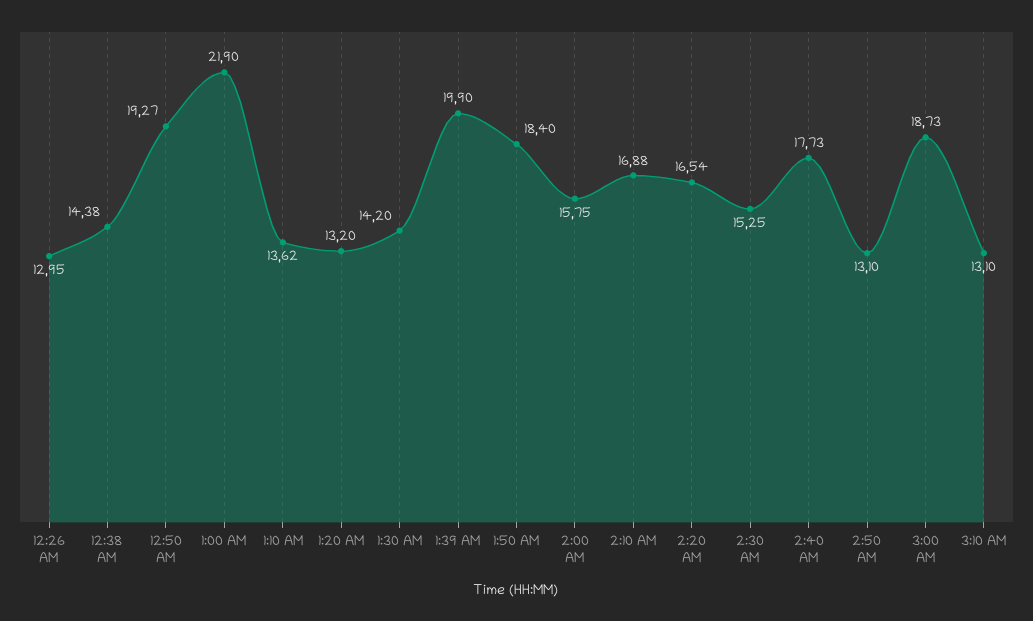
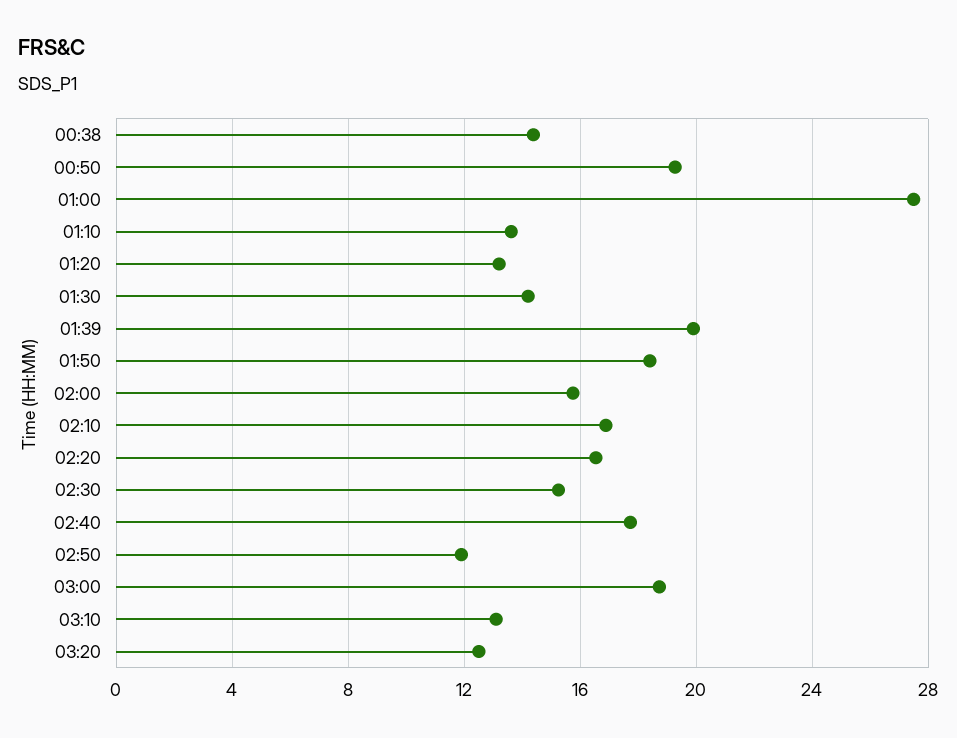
12:26 AM: 12.95 -> none
1:00 AM: 21.9 -> 27.5
2:50 AM: 13.1 -> 12
03:20: none -> 12.5

